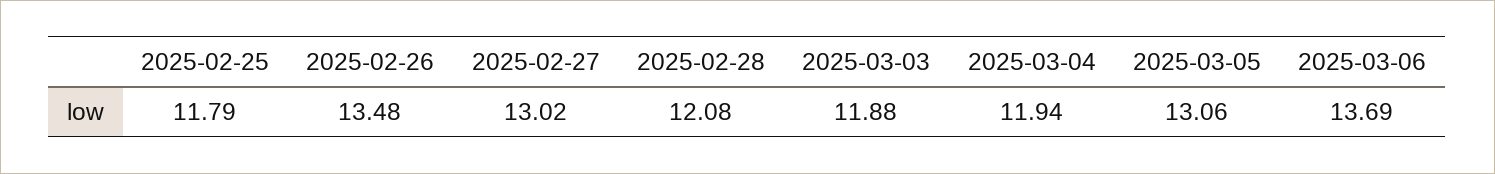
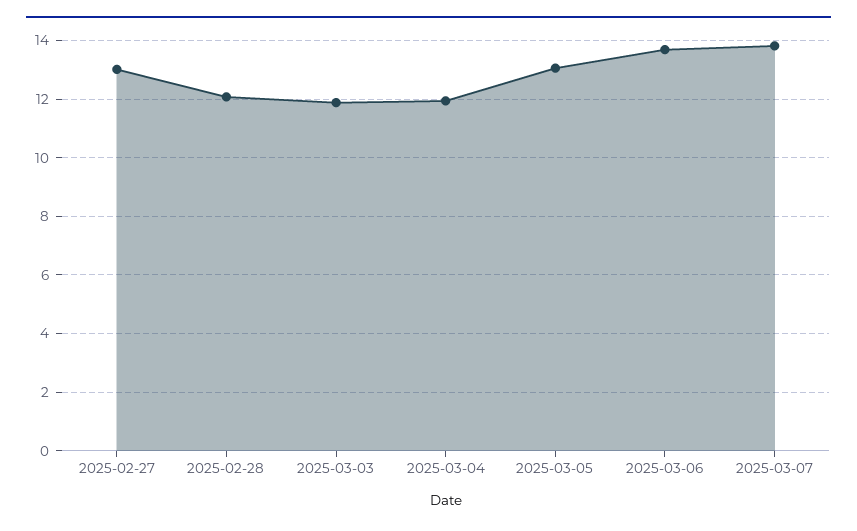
2025-02-25: 11.79 -> none
2025-02-26: 13.48 -> none
2025-03-07: none -> 13.75

